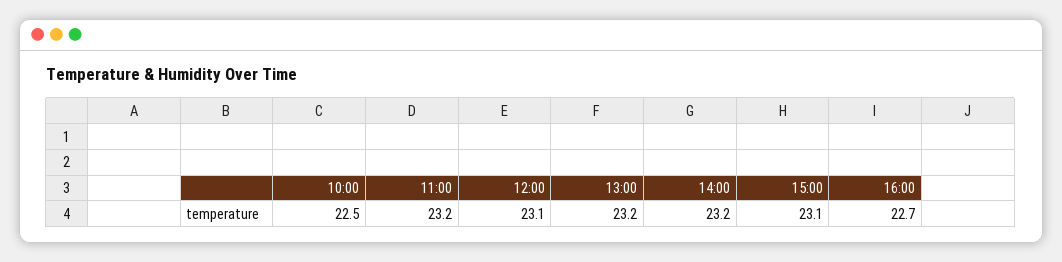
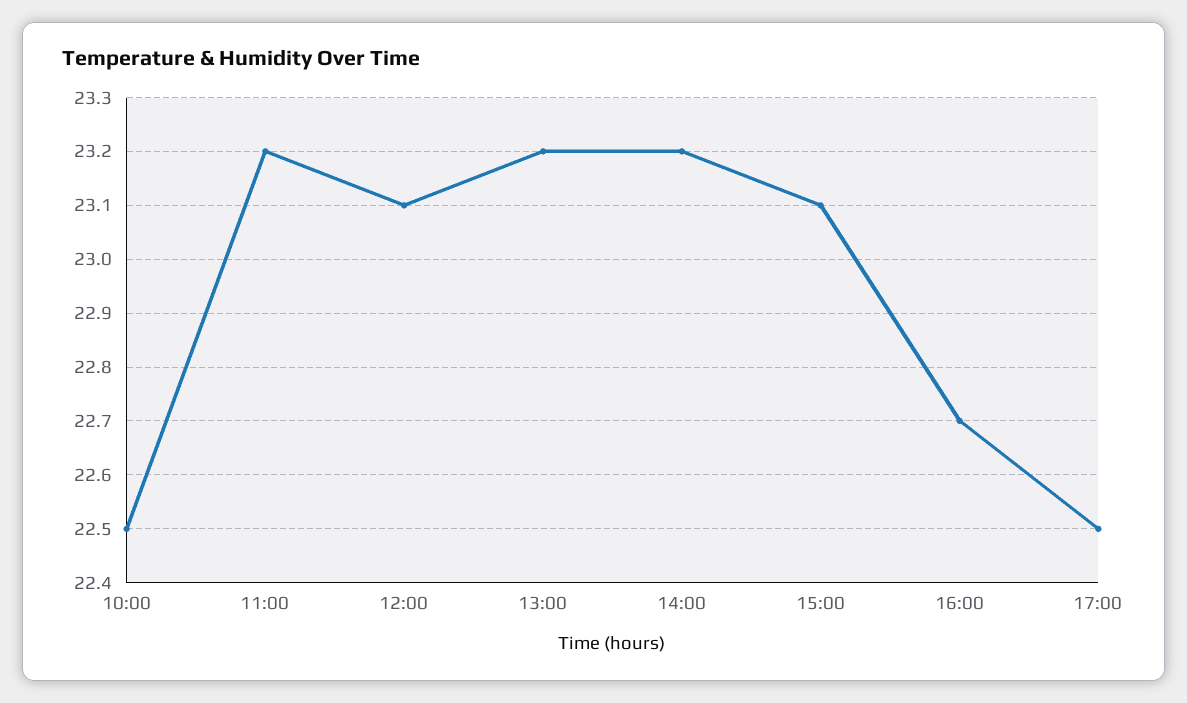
17:00: none -> 22.5

